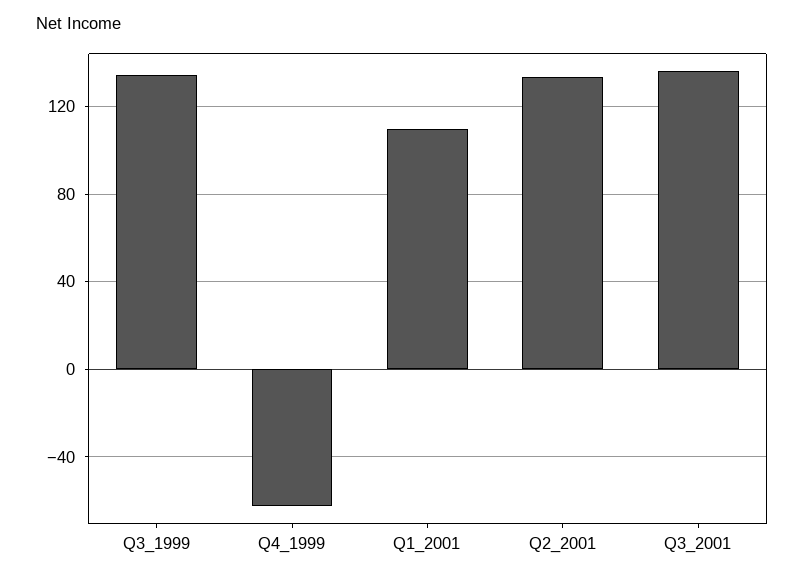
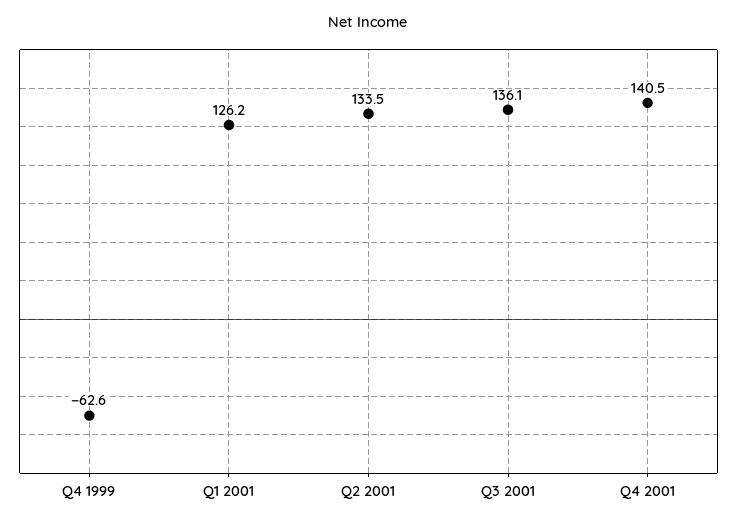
Q3_1999: 135 -> none
Q1_2001: 110 -> 126.2
Q4 2001: none -> 140.5

